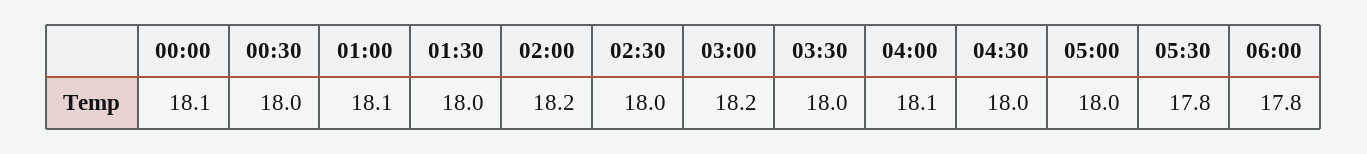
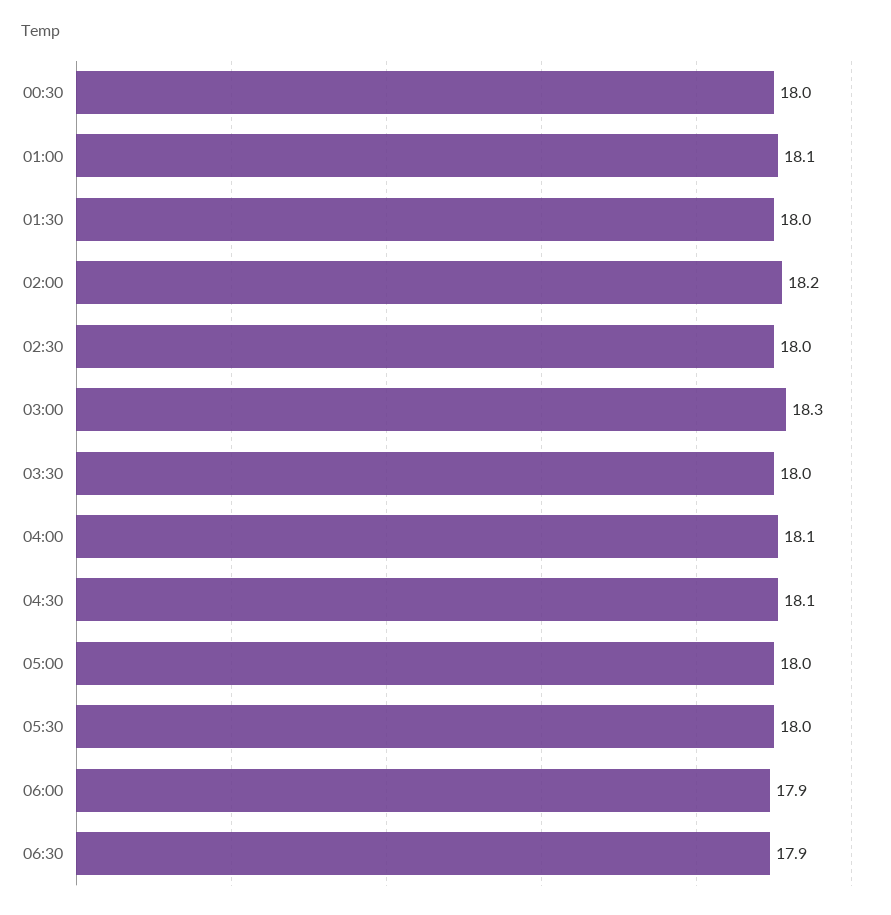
00:00: 18.1 -> none
03:00: 18.2 -> 18.3
04:30: 18 -> 18.1
05:30: 17.8 -> 18
06:00: 17.8 -> 17.9
06:30: none -> 17.9

